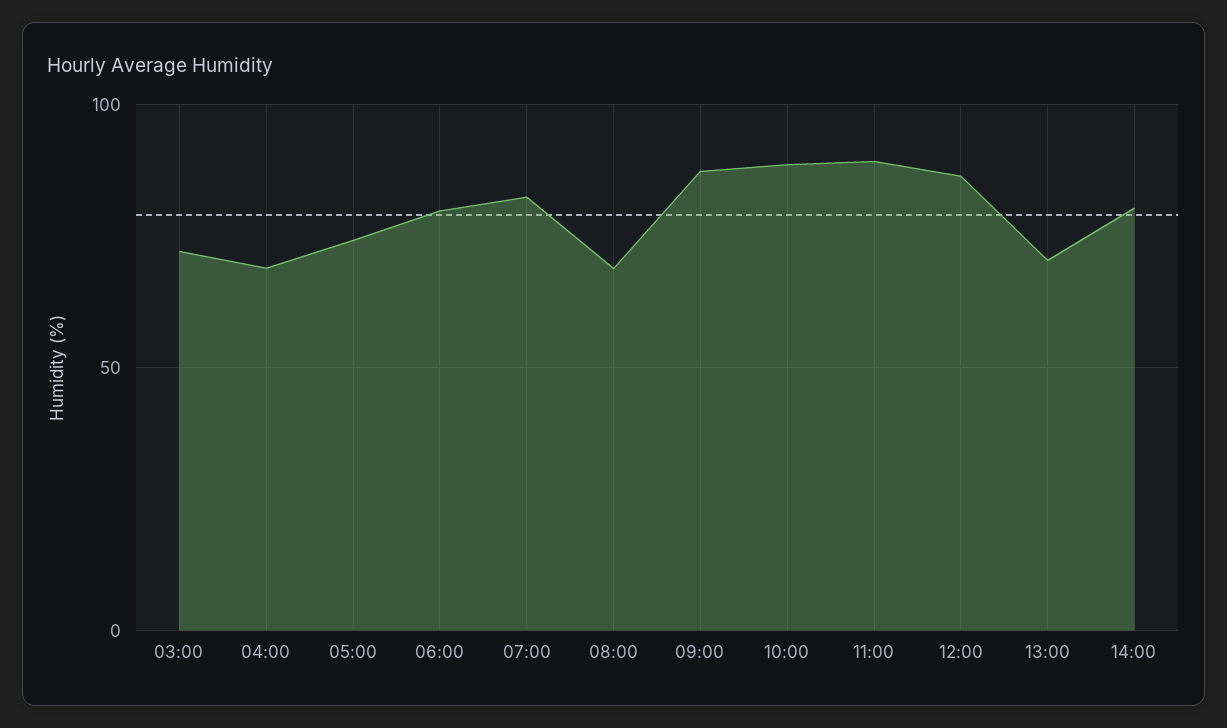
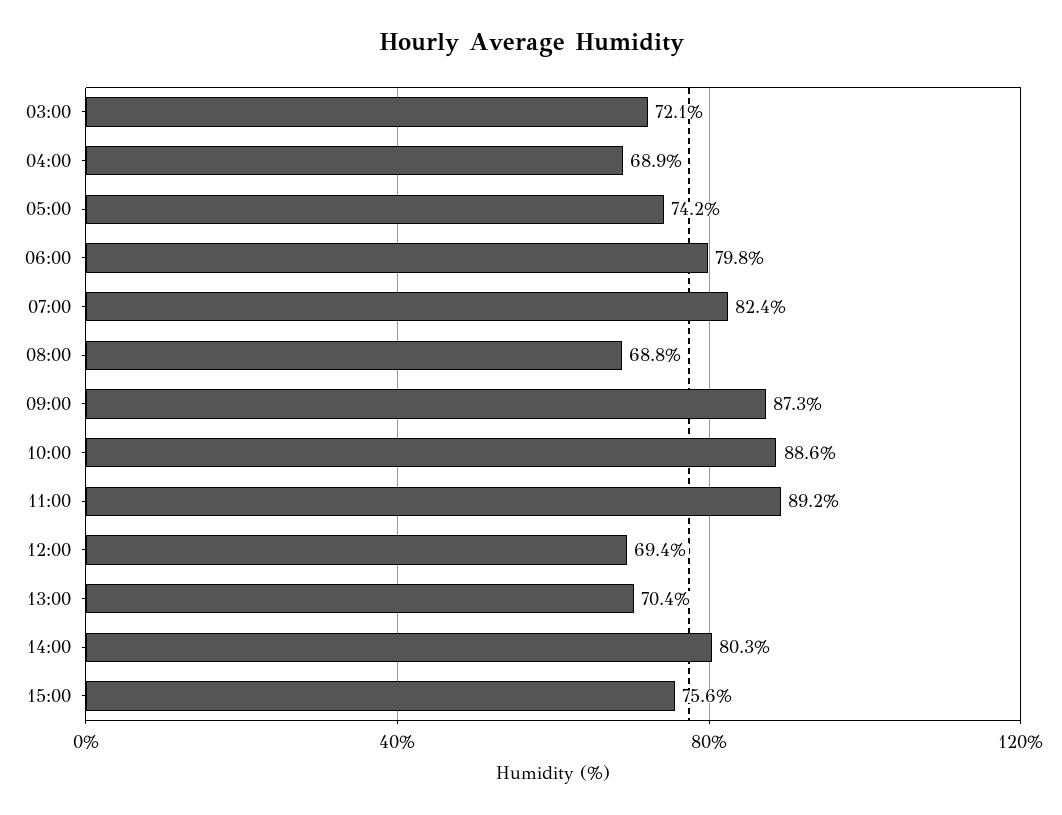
12:00: 85 -> 69.4
15:00: none -> 75.6

